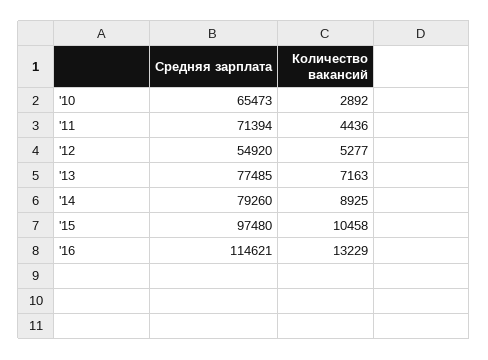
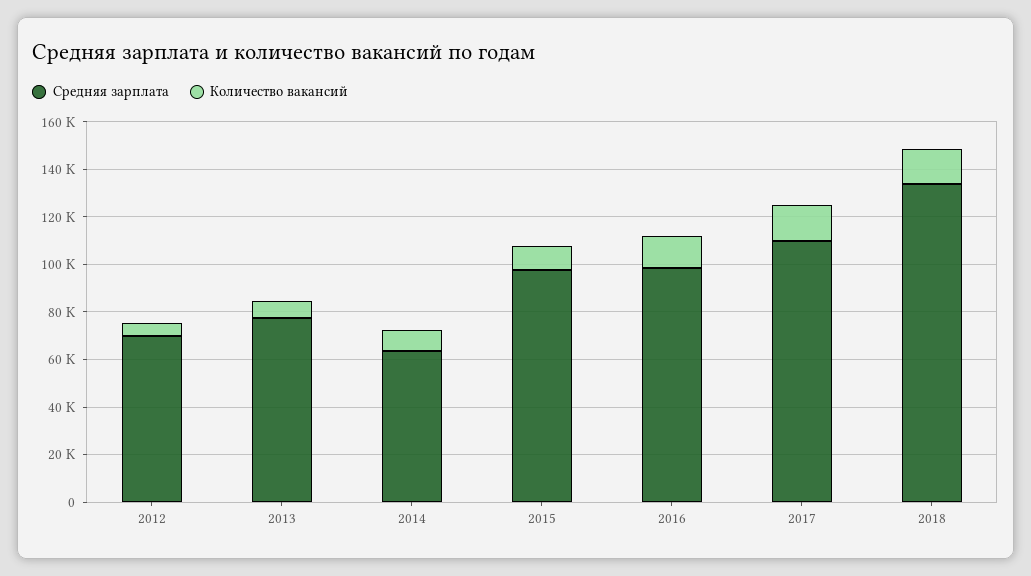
Средняя зарплата, '10: 65473 -> none
Количество вакансий, '10: 2892 -> none
Средняя зарплата, '11: 71394 -> none
Количество вакансий, '11: 4436 -> none
Средняя зарплата, '12: 54920 -> 70000
Средняя зарплата, '14: 79260 -> 65000
Средняя зарплата, '16: 114621 -> 100000
Средняя зарплата, 2017: none -> 110000
Количество вакансий, 2017: none -> 15000
Средняя зарплата, 2018: none -> 135000
Количество вакансий, 2018: none -> 15000

